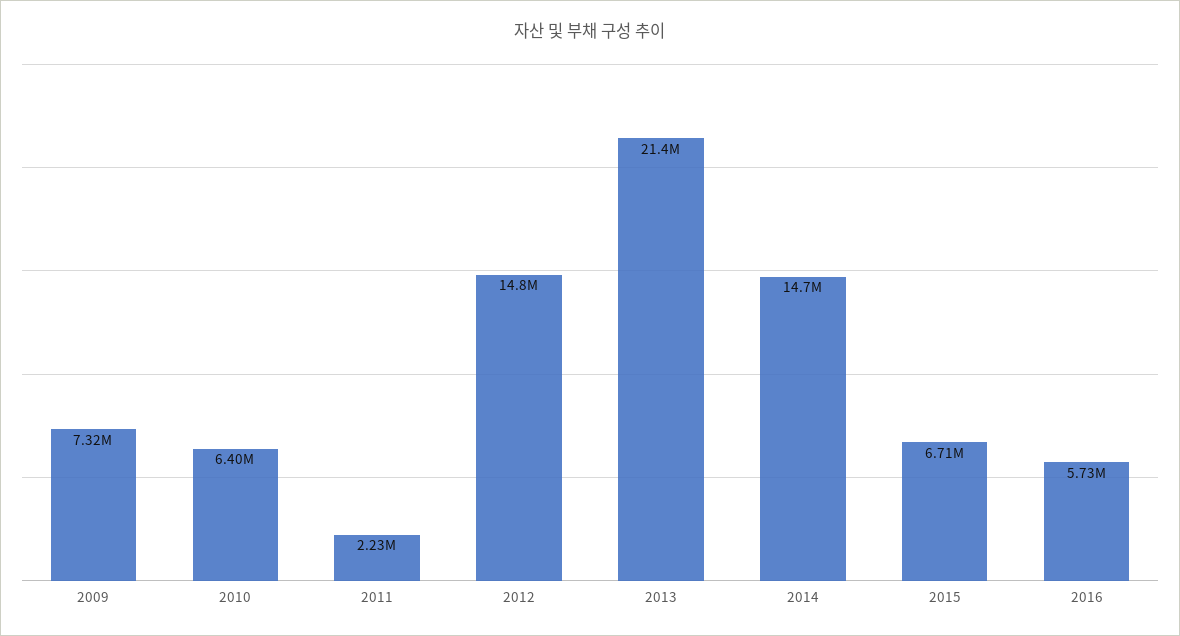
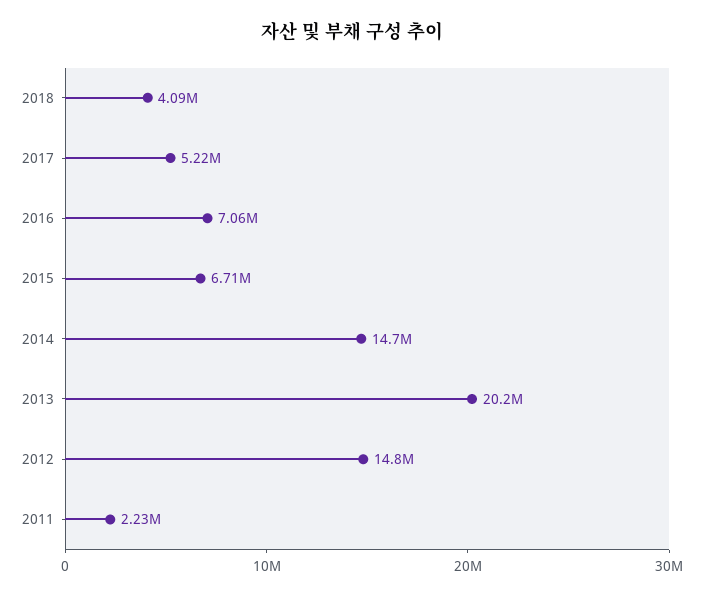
2009: 7320000 -> none
2010: 6400000 -> none
2013: 21400000 -> 20200000
2016: 5730000 -> 7060000
2018: none -> 4090000
2017: none -> 5220000

